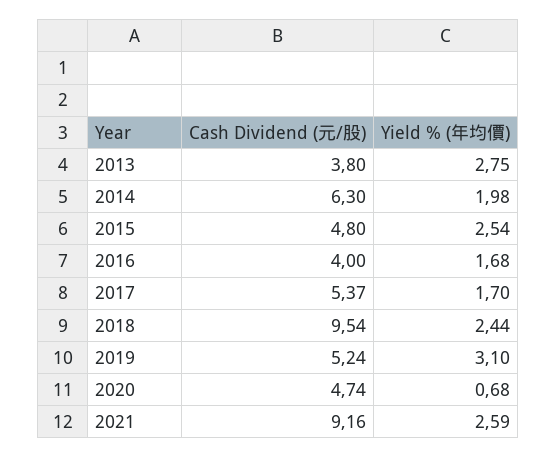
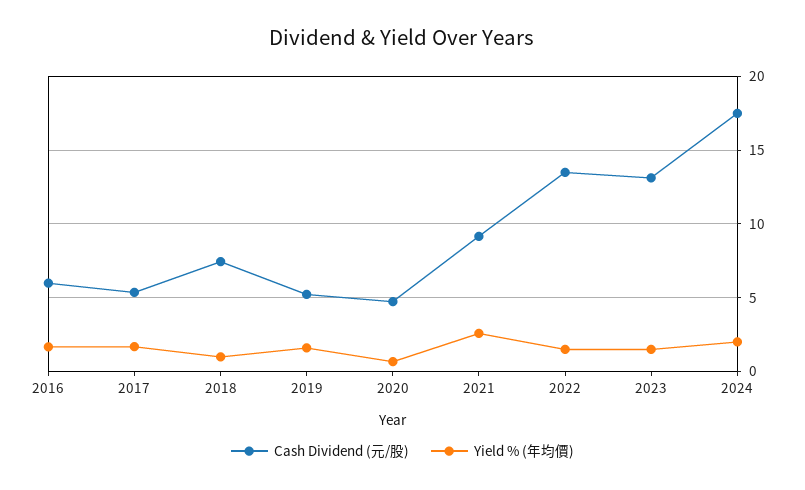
Cash Dividend (元/股), 2013: 3.8 -> none
Yield % (年均價), 2013: 2.75 -> none
Cash Dividend (元/股), 2014: 6.3 -> none
Yield % (年均價), 2014: 1.98 -> none
Cash Dividend (元/股), 2015: 4.8 -> none
Yield % (年均價), 2015: 2.54 -> none
Cash Dividend (元/股), 2016: 4 -> 6
Cash Dividend (元/股), 2018: 9.54 -> 7.5
Yield % (年均價), 2018: 2.44 -> 1
Yield % (年均價), 2019: 3.1 -> 1.5
Cash Dividend (元/股), 2022: none -> 13.5
Yield % (年均價), 2022: none -> 1.5
Cash Dividend (元/股), 2023: none -> 13
Yield % (年均價), 2023: none -> 1.5
Cash Dividend (元/股), 2024: none -> 17.5
Yield % (年均價), 2024: none -> 2

